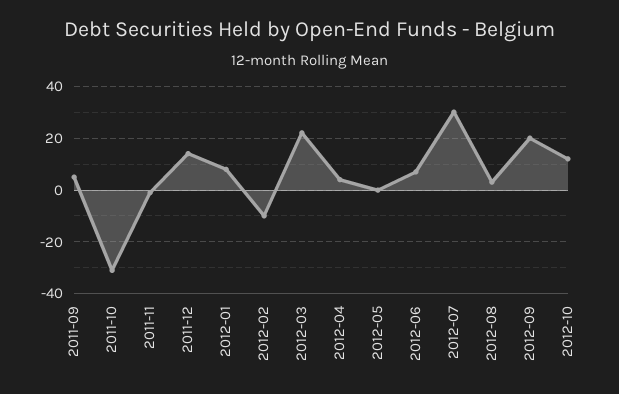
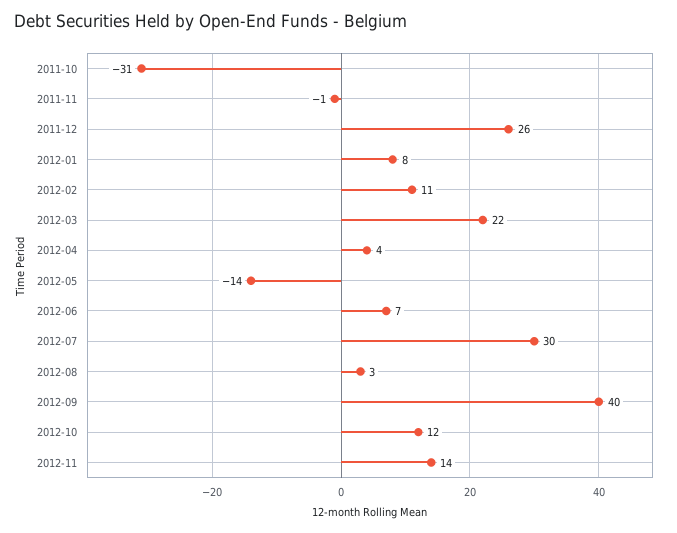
2011-09: 5 -> none
2011-12: 15 -> 26
2012-02: -10 -> 11
2012-05: 0 -> -14
2012-09: 20 -> 40
2012-11: none -> 14

